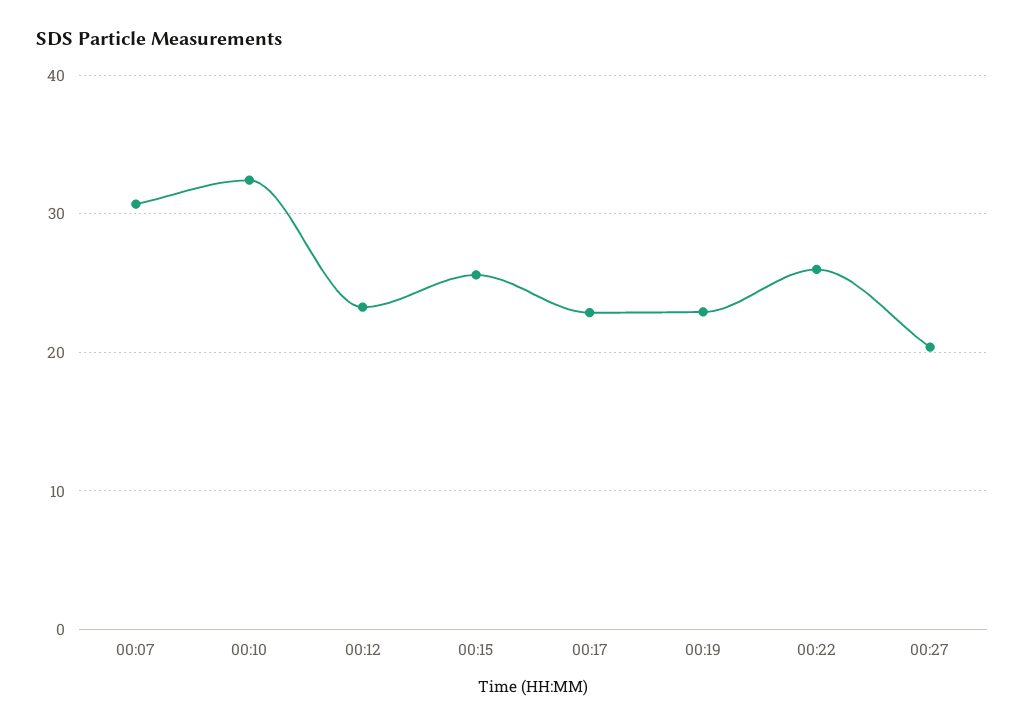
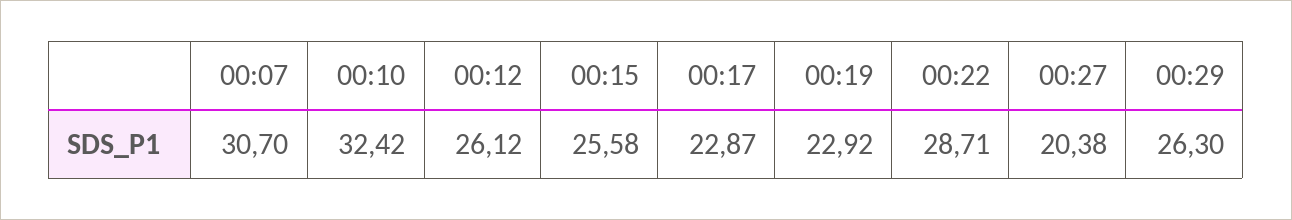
00:12: 23 -> 26.12
00:22: 26 -> 28.71
00:29: none -> 26.3

